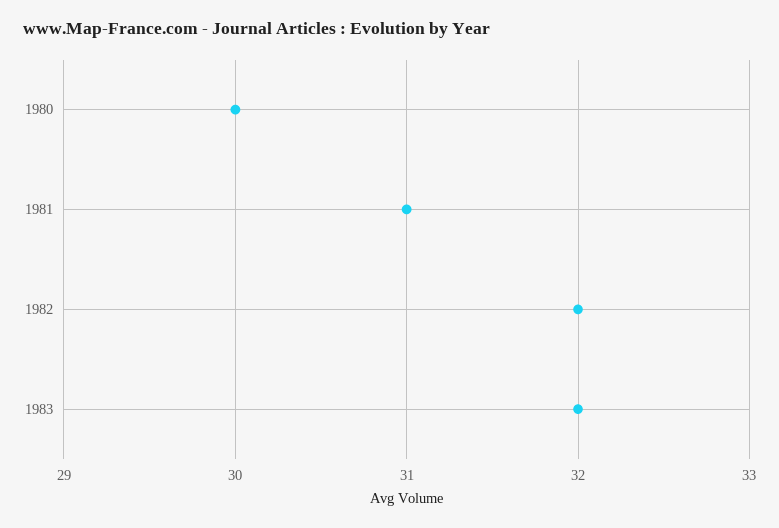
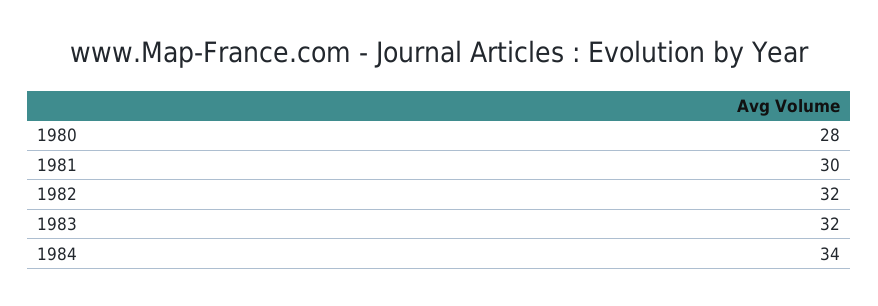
1980: 30 -> 28
1981: 31 -> 30
1984: none -> 34

